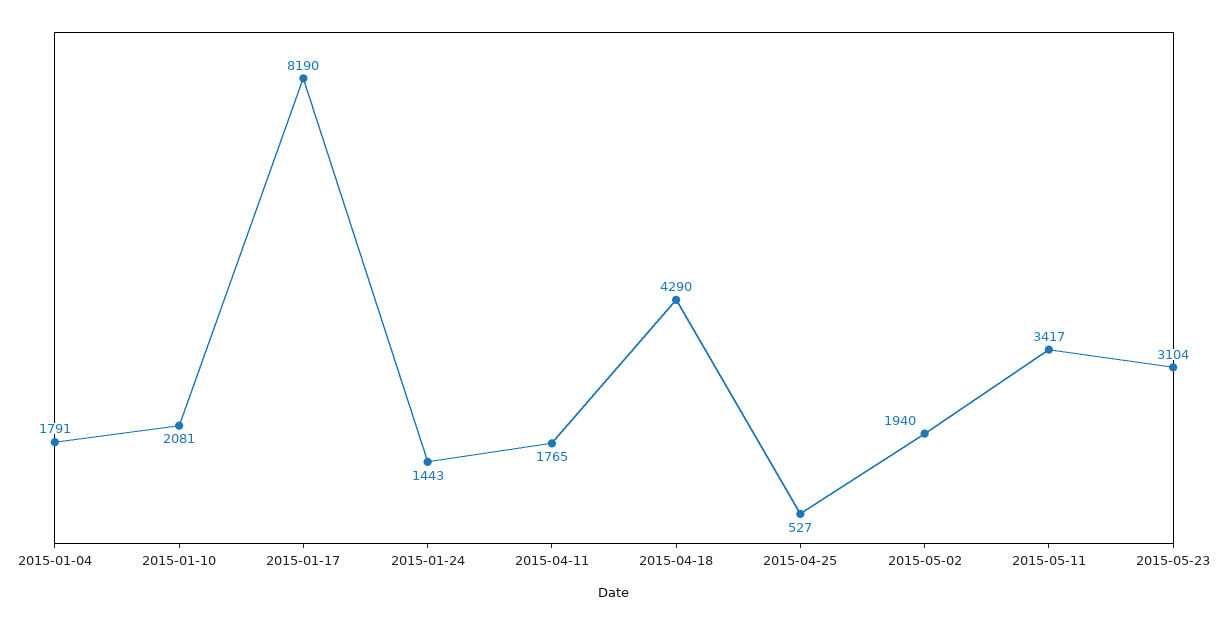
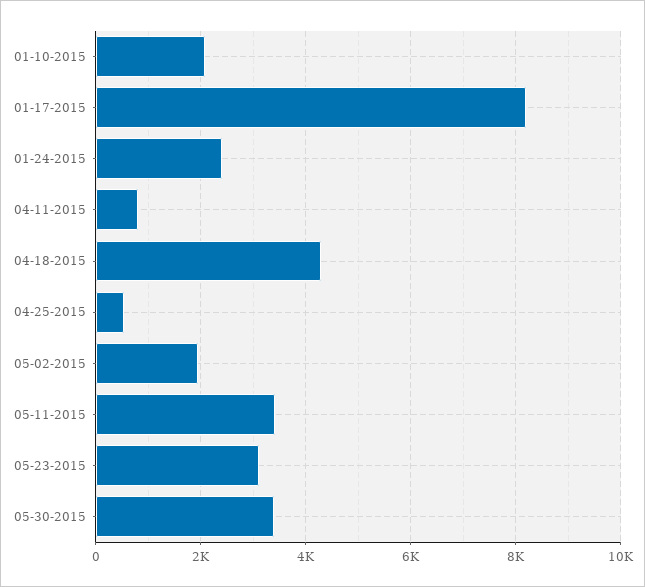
2015-01-04: 1791 -> none
2015-01-24: 1443 -> 2400
2015-04-11: 1765 -> 800
05-30-2015: none -> 3400

